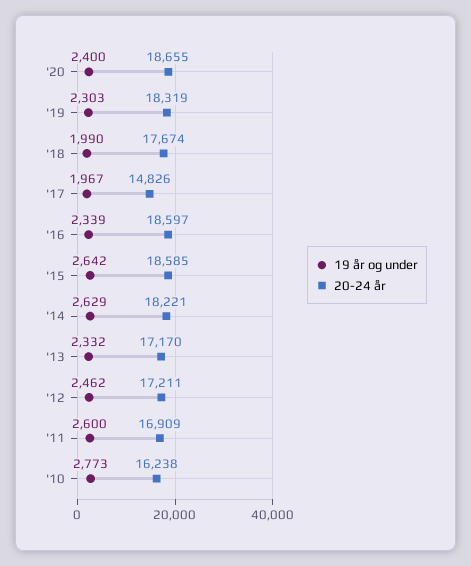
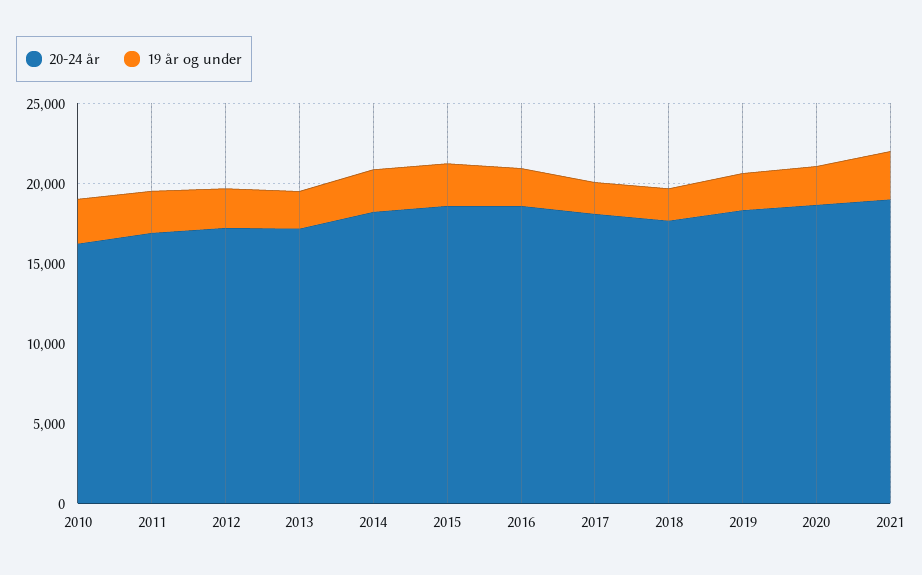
20-24 år, '17: 14826 -> 18000
20-24 år, 2021: none -> 19000
19 år og under, 2021: none -> 3000

